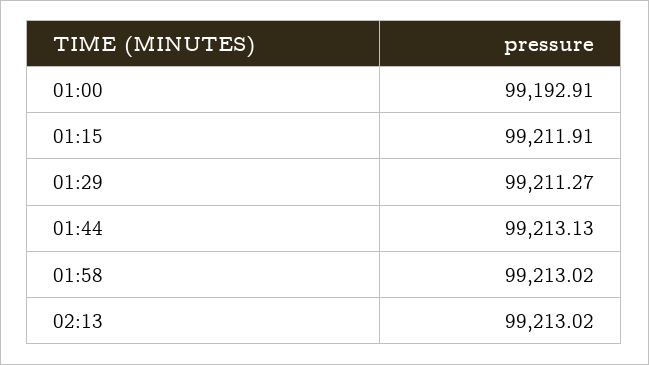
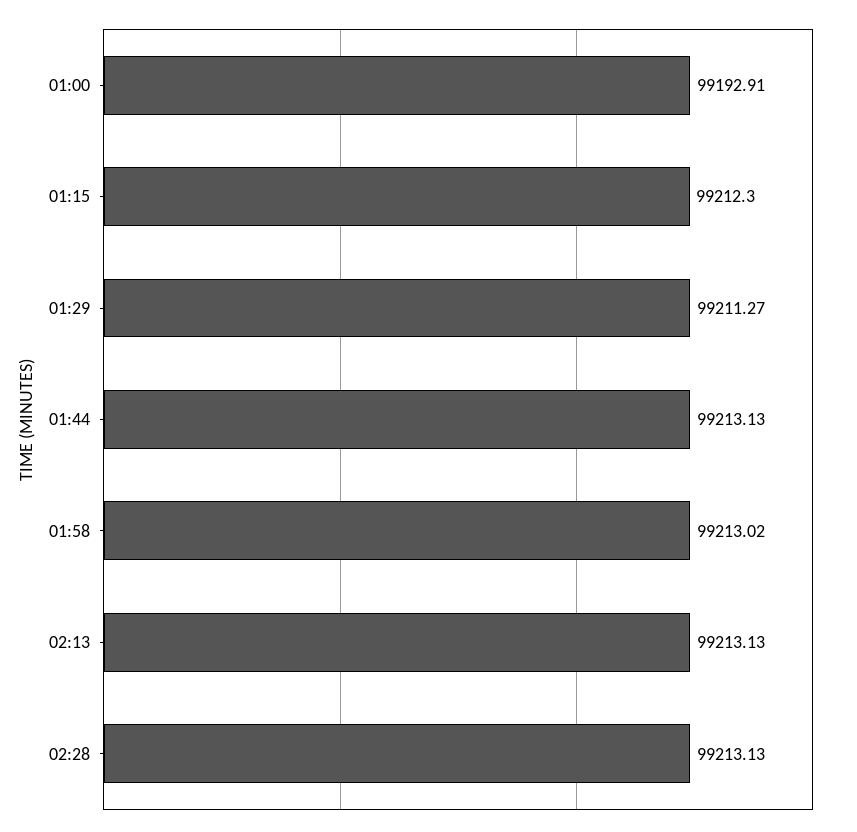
01:15: 99211.91 -> 99212.3
02:13: 99213.02 -> 99213.13
02:28: none -> 99213.13

